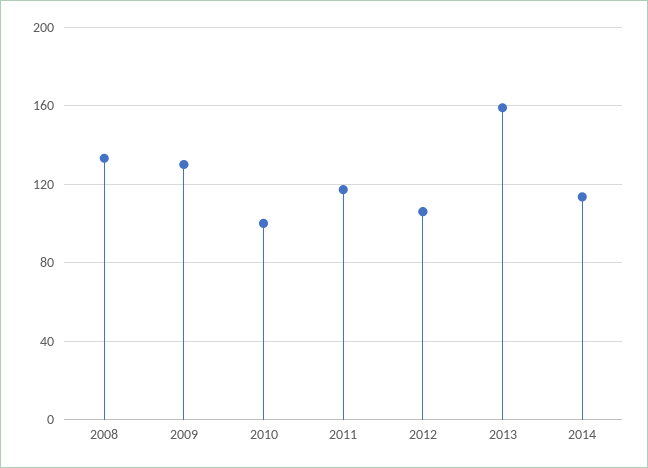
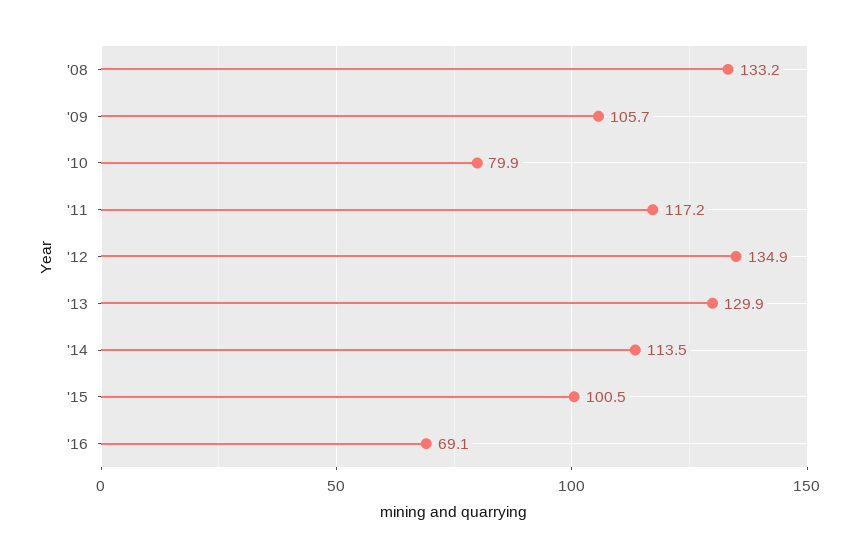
2009: 130 -> 105.7
2010: 100 -> 79.9
2012: 105 -> 134.9
2013: 160 -> 129.9
'15: none -> 100.5
'16: none -> 69.1

